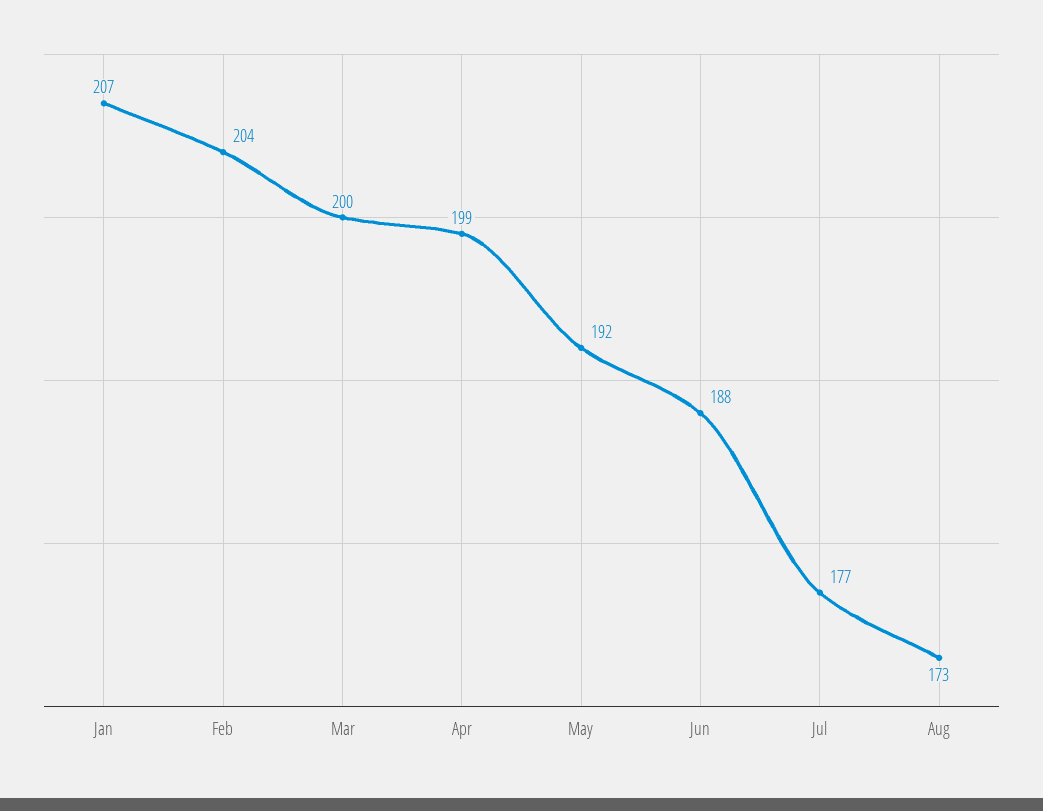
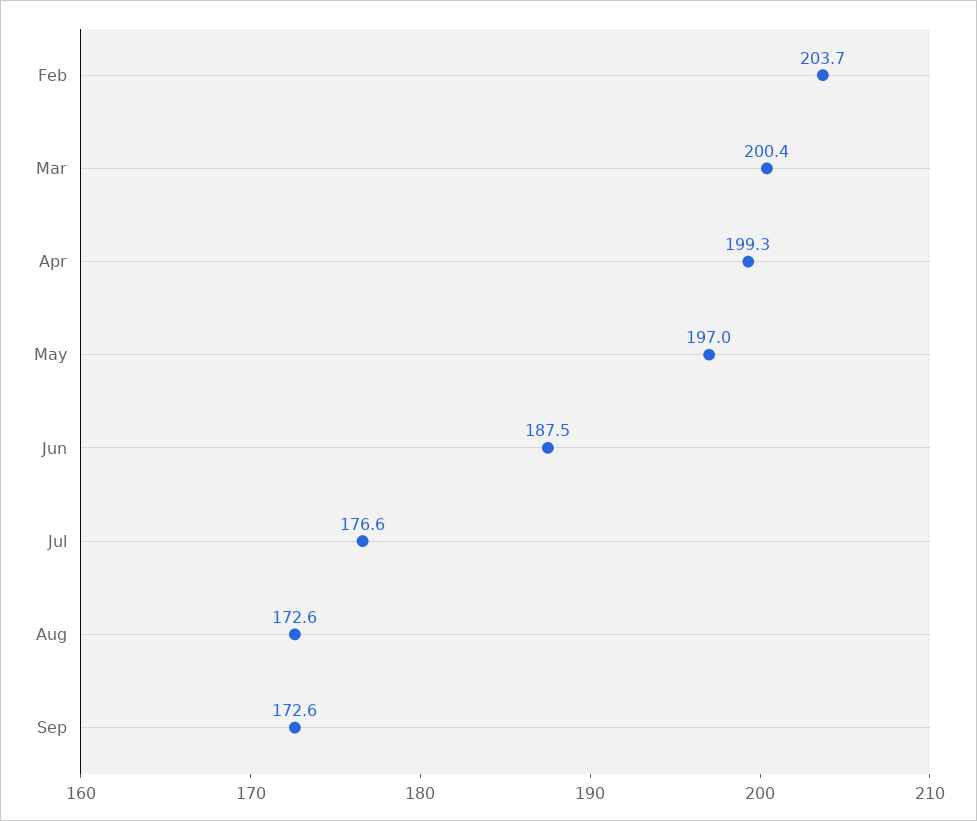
Jan: 207 -> none
May: 192 -> 197
Sep: none -> 172.6

